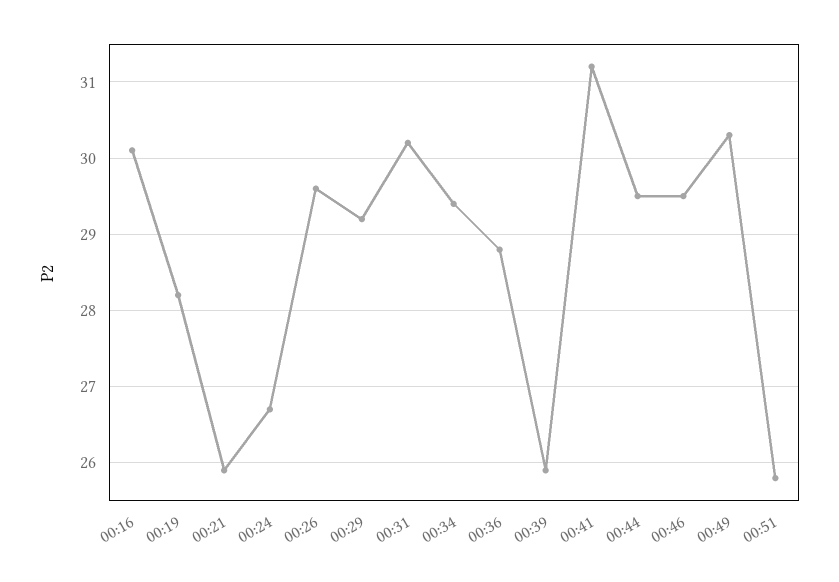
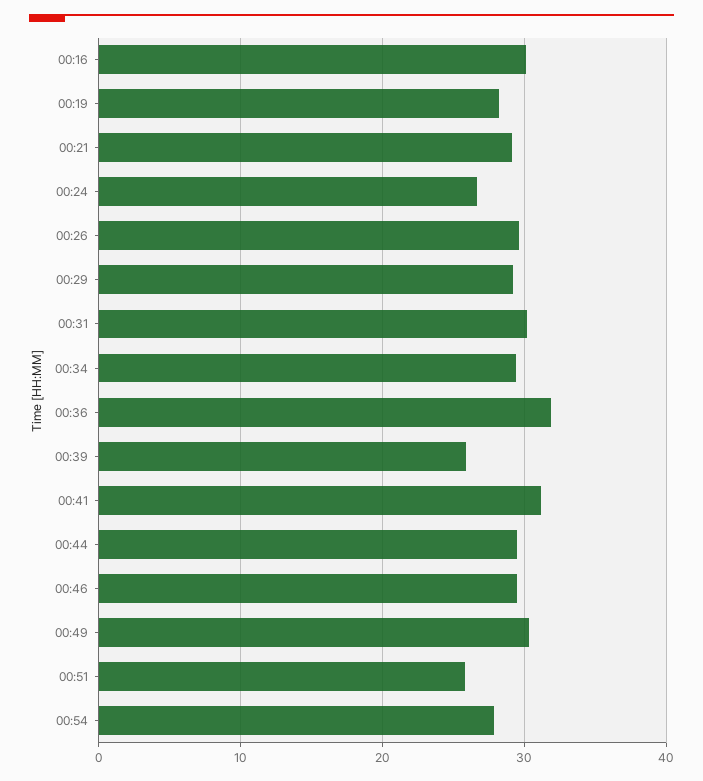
00:21: 25.9 -> 29
00:36: 28.8 -> 32
00:54: none -> 28

